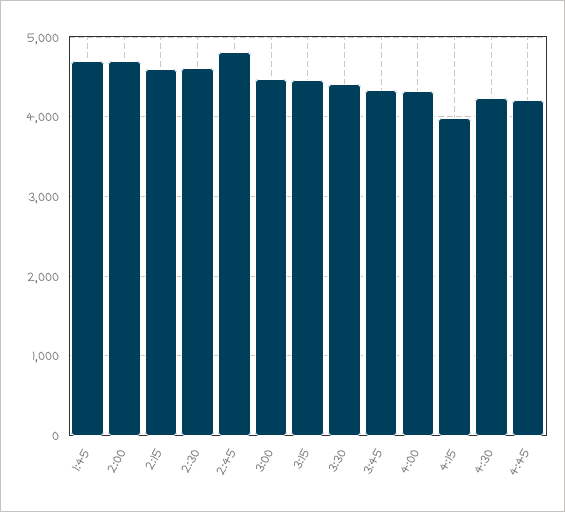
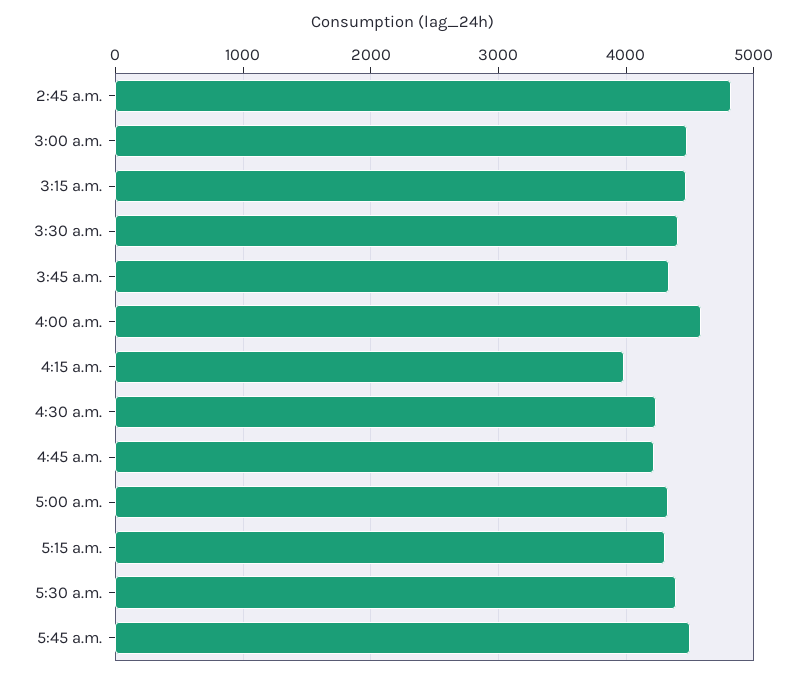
1:45: 4700 -> none
2:00: 4700 -> none
2:15: 4600 -> none
2:30: 4600 -> none
4:00: 4300 -> 4600
5:00 a.m.: none -> 4300
5:15 a.m.: none -> 4300
5:30 a.m.: none -> 4400
5:45 a.m.: none -> 4500

